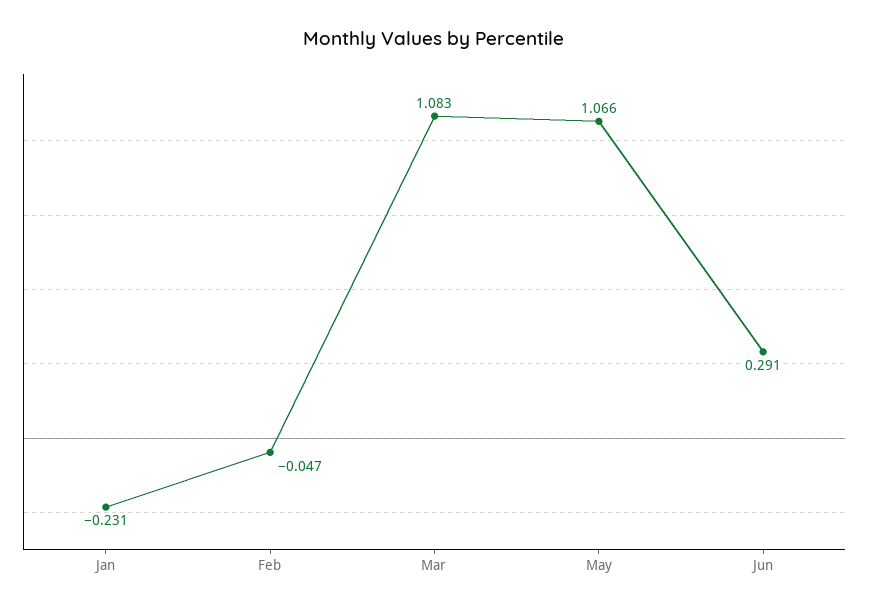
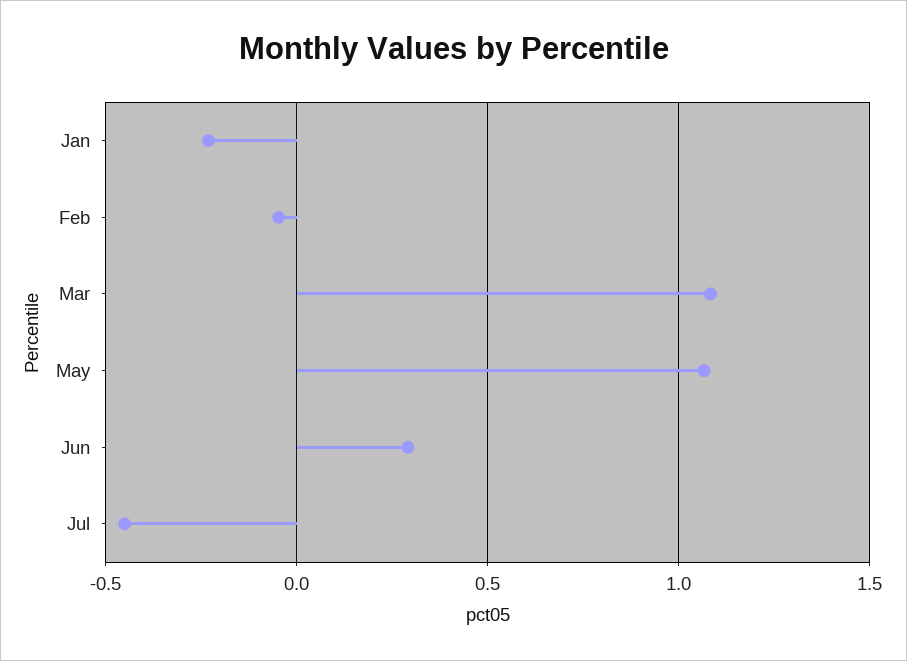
Jul: none -> -0.45

